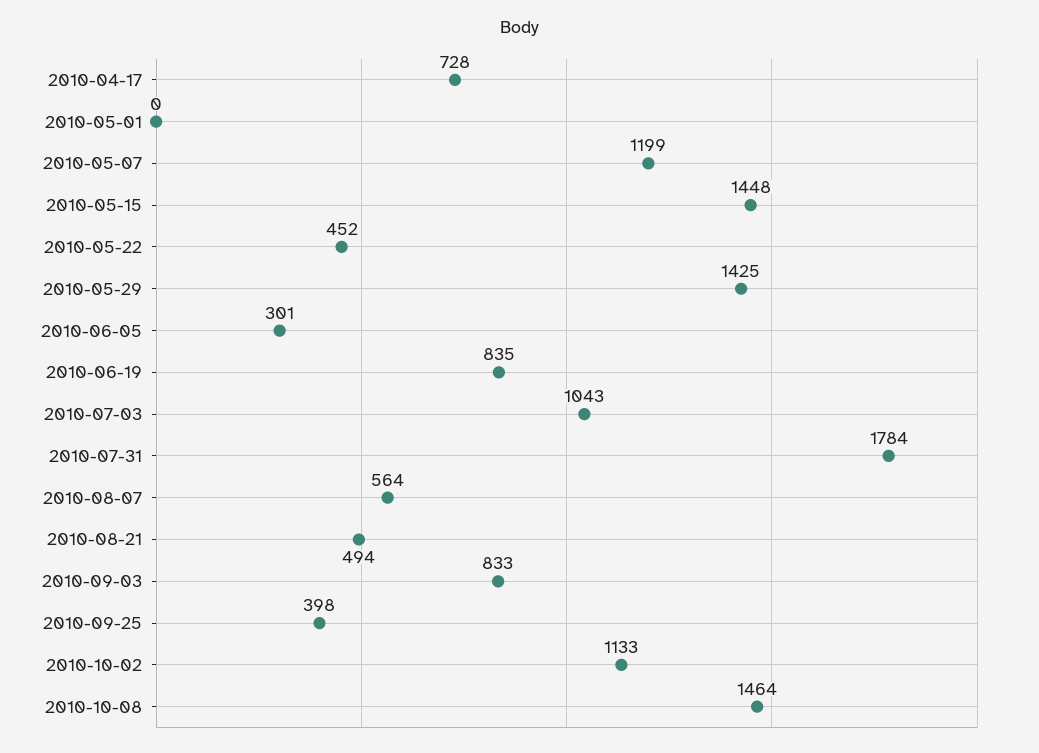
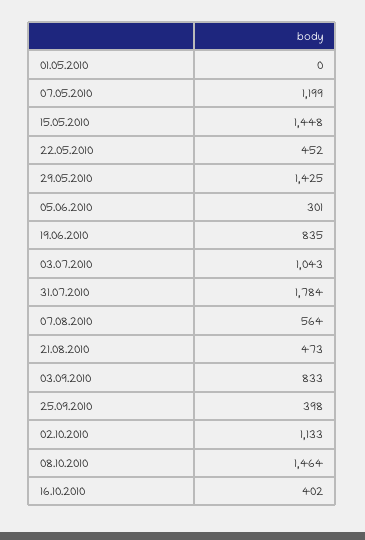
2010-04-17: 728 -> none
2010-08-21: 494 -> 473
16.10.2010: none -> 402

